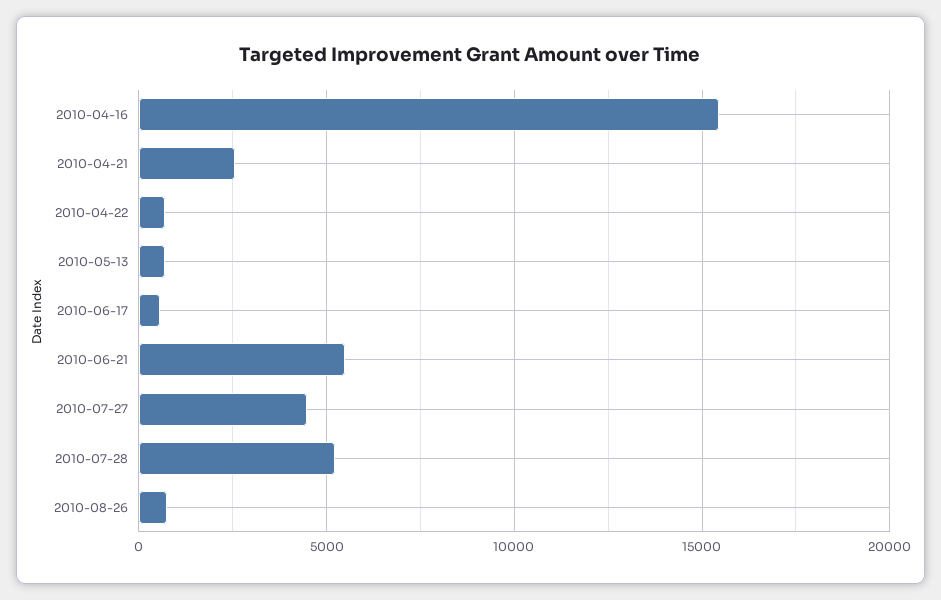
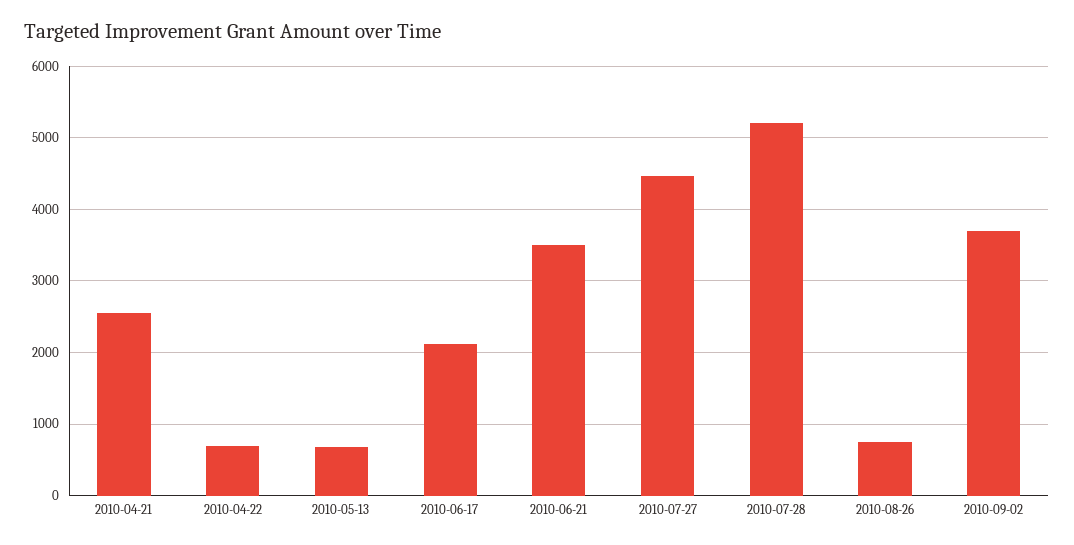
2010-04-16: 15500 -> none
2010-06-17: 500 -> 2100
2010-06-21: 5500 -> 3500
2010-09-02: none -> 3700

